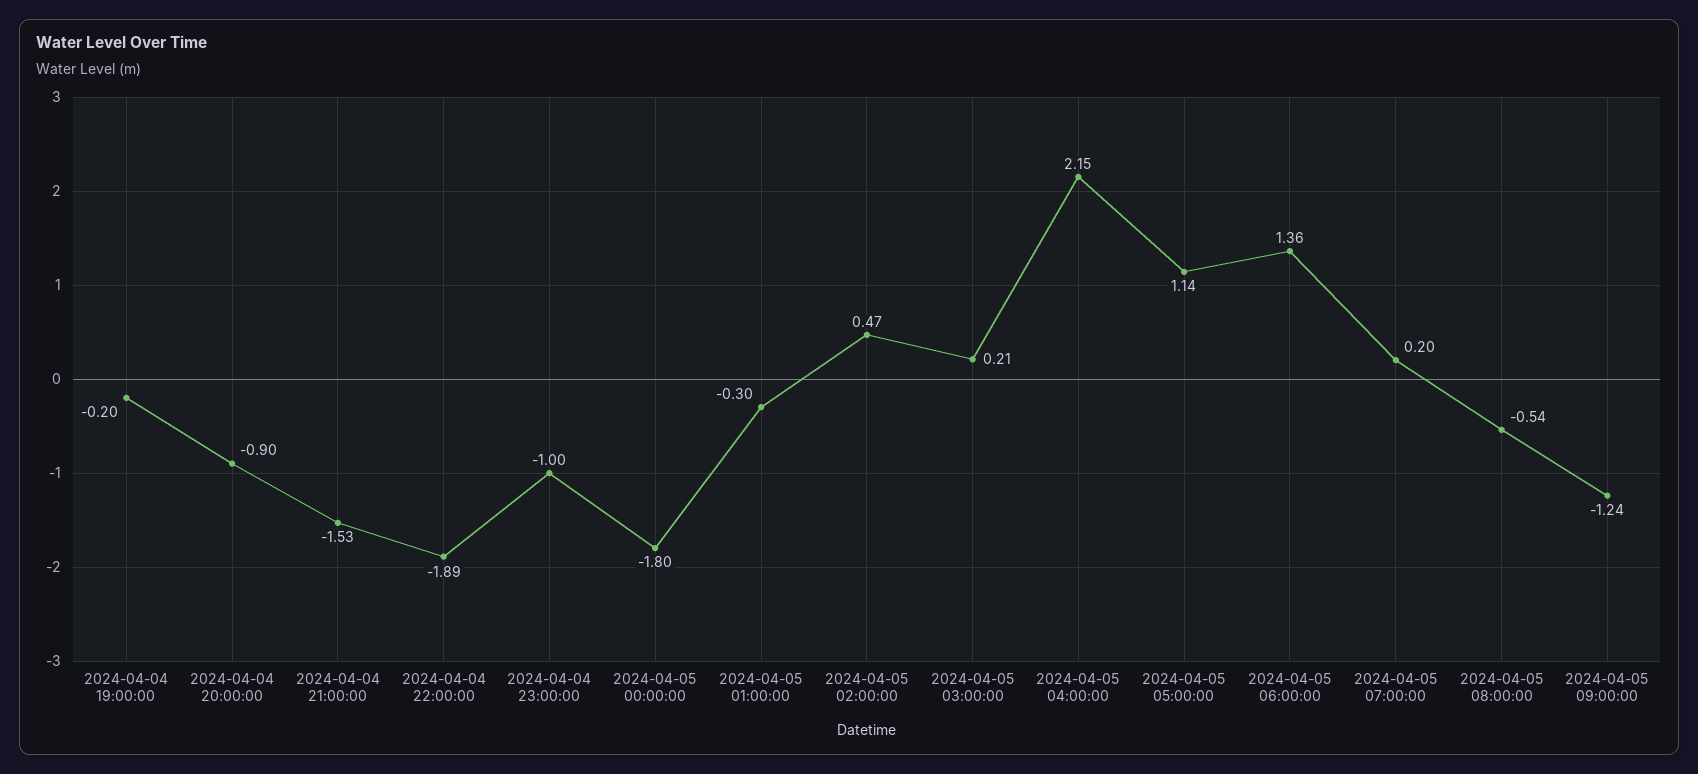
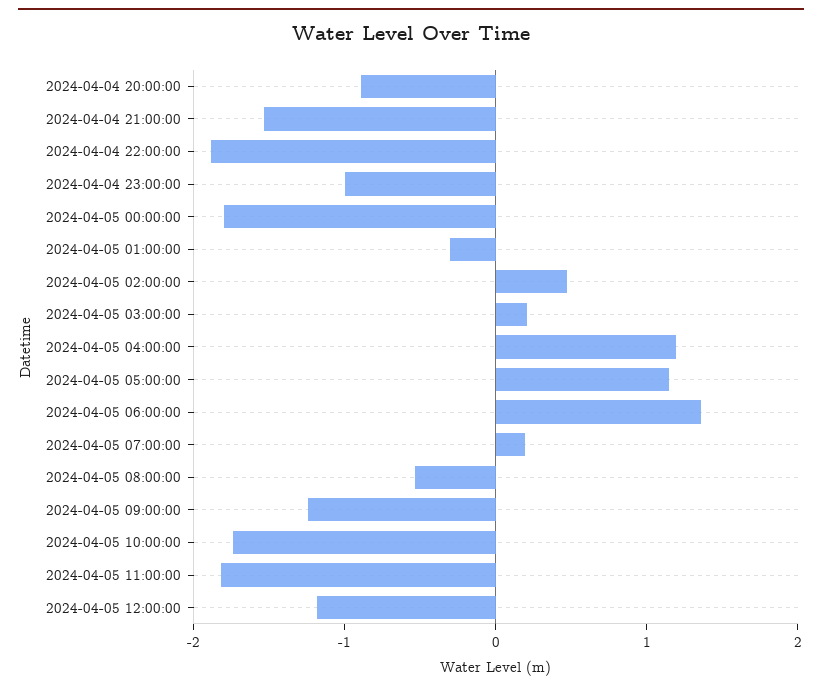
2024-04-04 19:00:00: -0.2 -> none
2024-04-05 04:00:00: 2.15 -> 1.2
2024-04-05 10:00:00: none -> -1.8
2024-04-05 11:00:00: none -> -1.8
2024-04-05 12:00:00: none -> -1.2

